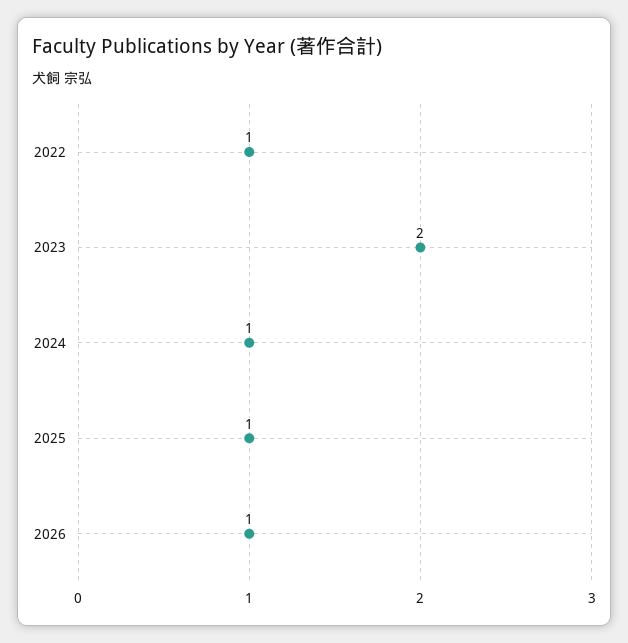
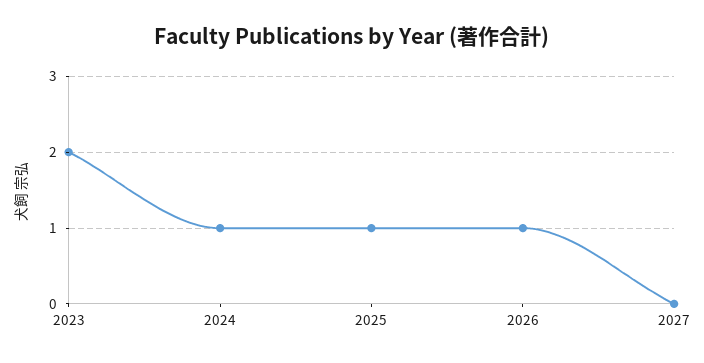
2022: 1 -> none
2027: none -> 0

